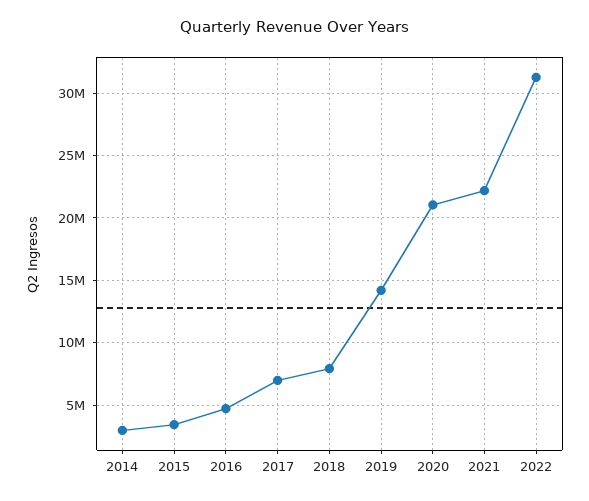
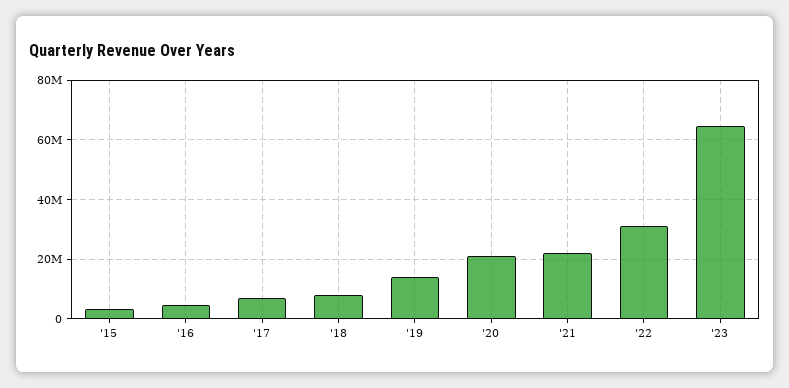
2014: 3000000 -> none
'23: none -> 65000000

